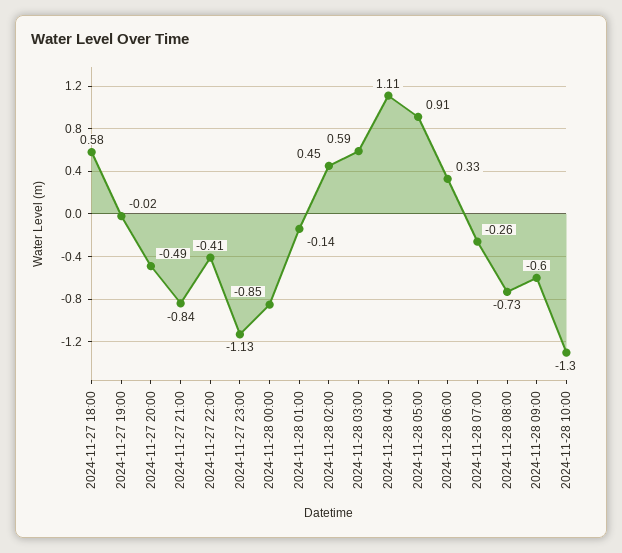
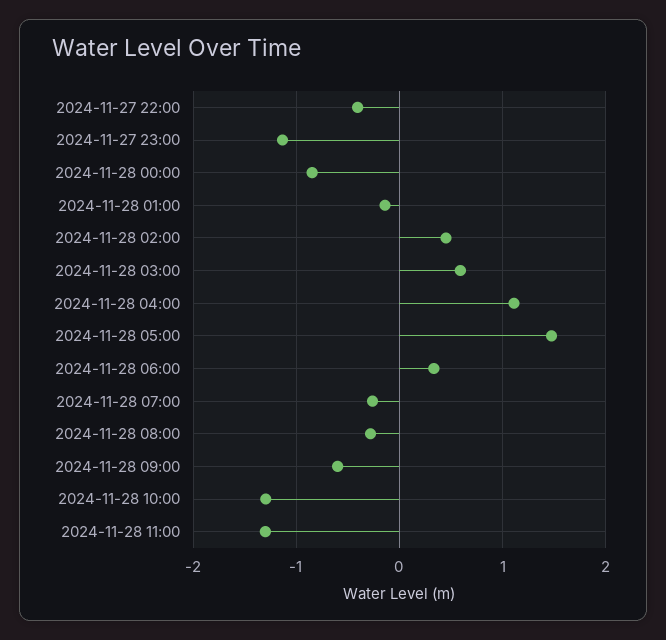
2024-11-27 18:00: 0.58 -> none
2024-11-27 19:00: -0.02 -> none
2024-11-27 20:00: -0.49 -> none
2024-11-27 21:00: -0.84 -> none
2024-11-28 05:00: 0.91 -> 1.5
2024-11-28 08:00: -0.73 -> -0.3
2024-11-28 11:00: none -> -1.3

